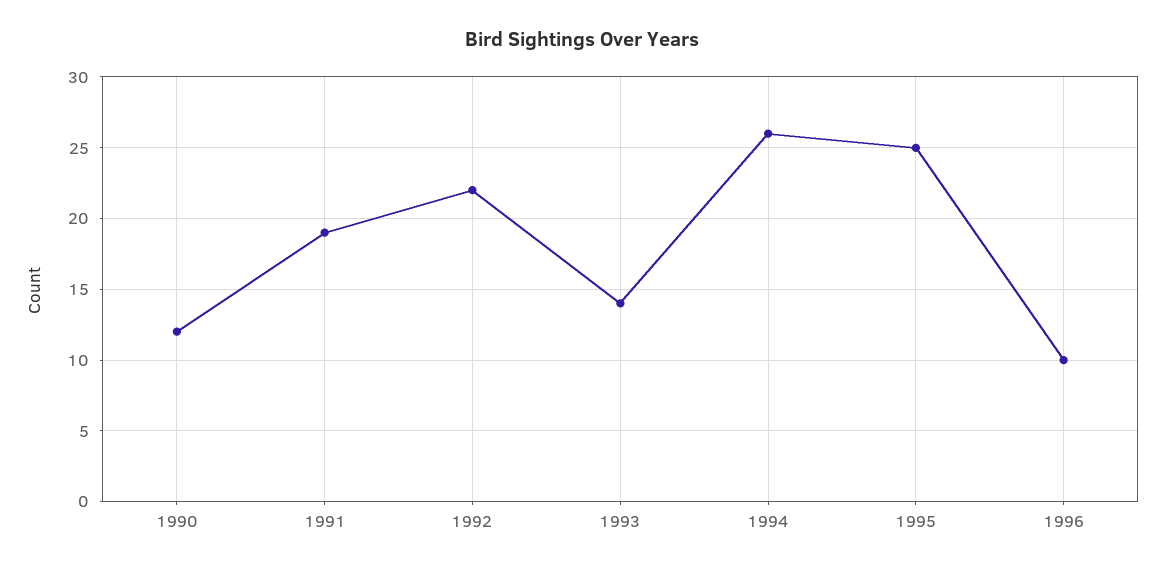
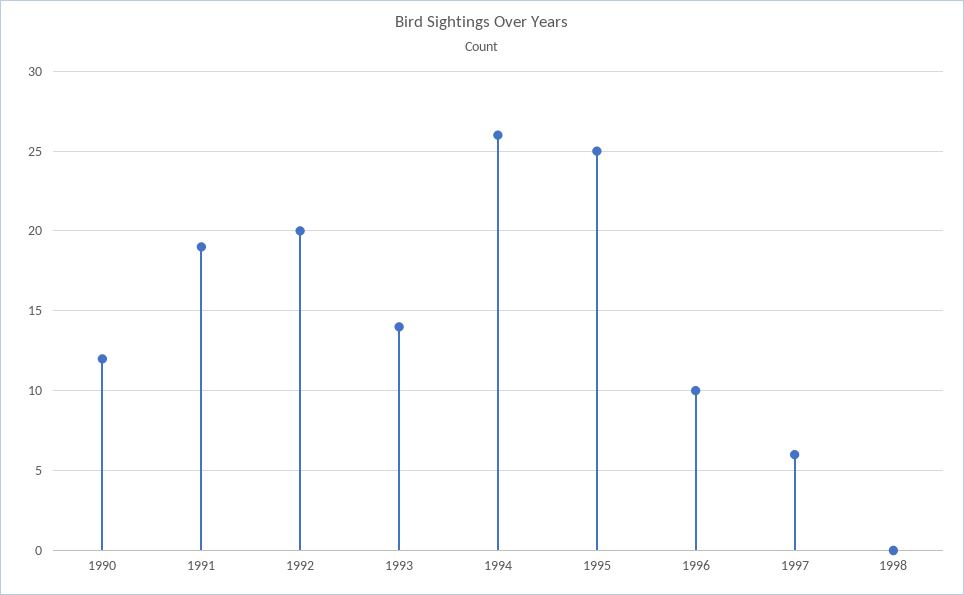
1992: 22 -> 20
1997: none -> 6
1998: none -> 0

